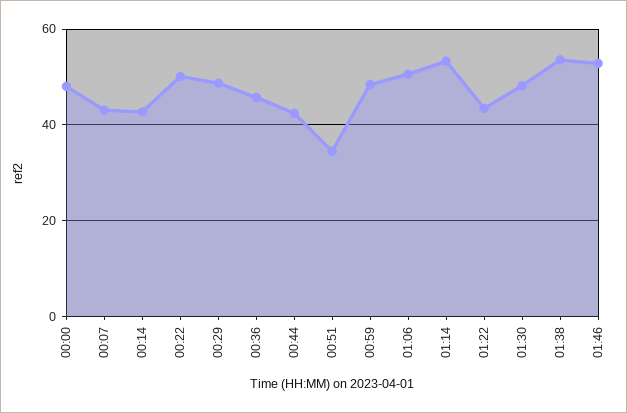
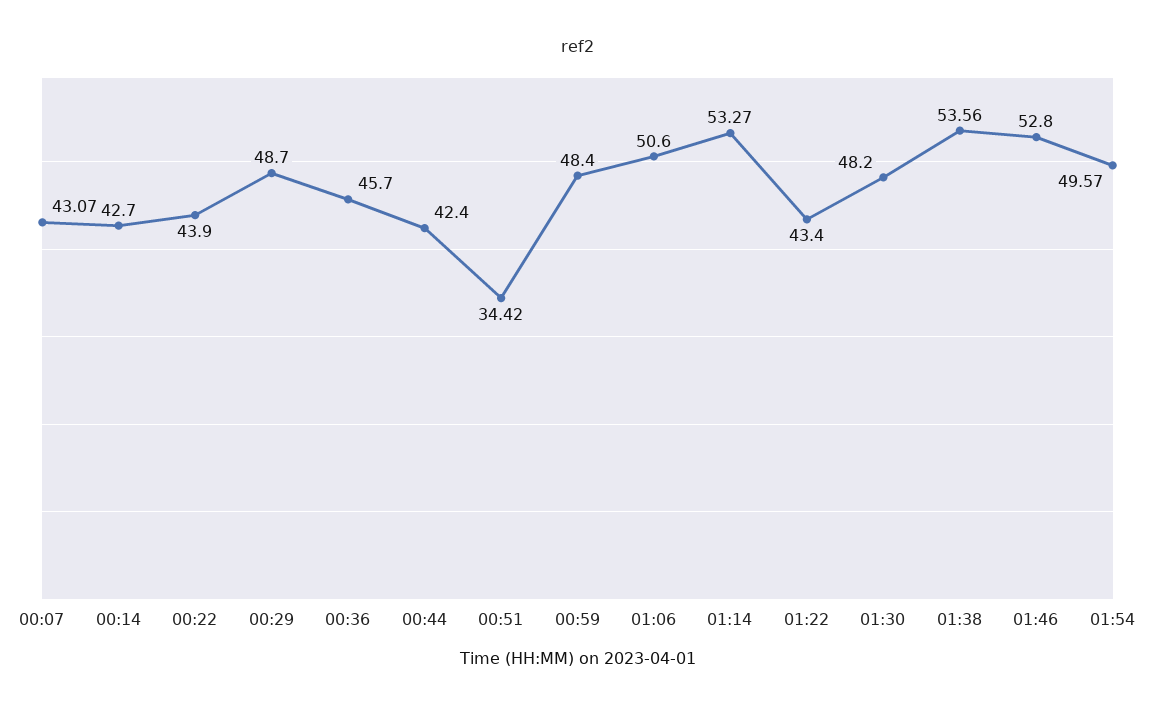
00:00: 48 -> none
00:22: 50 -> 43.9
01:54: none -> 49.57

